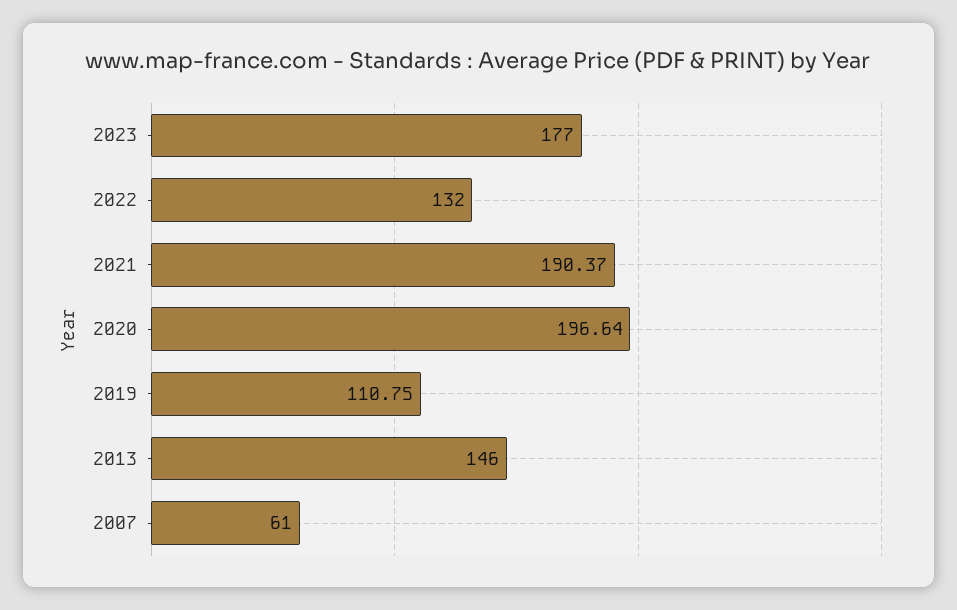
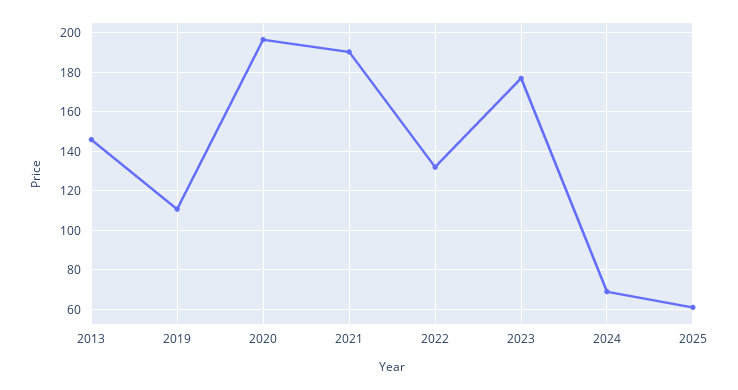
2007: 61 -> none
2024: none -> 70
2025: none -> 60

